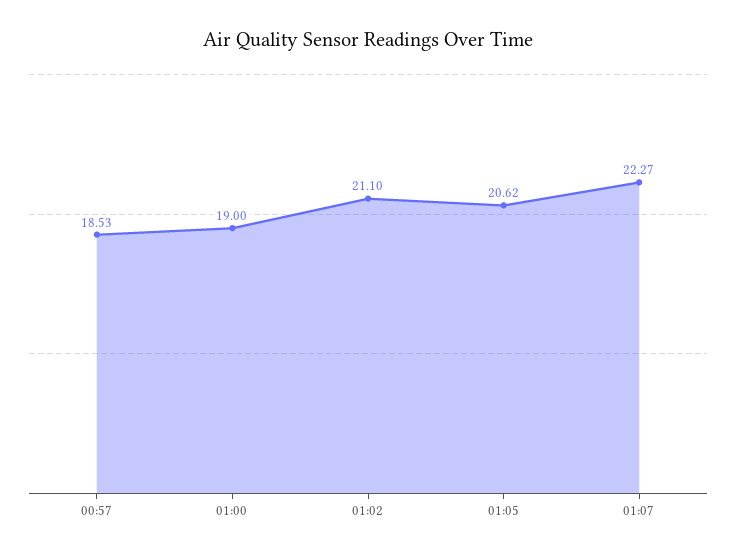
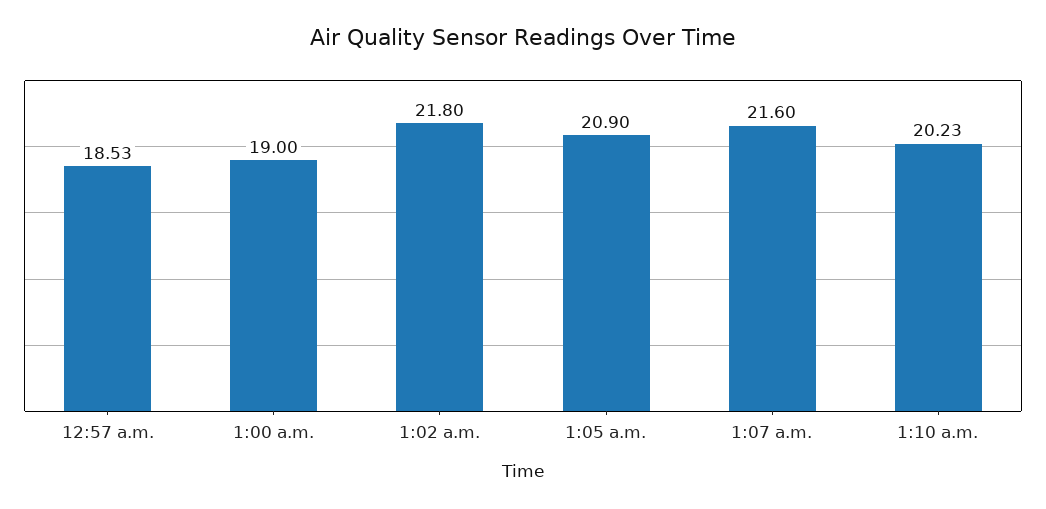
01:02: 21.1 -> 21.8
01:05: 20.62 -> 20.9
01:07: 22.27 -> 21.6
1:10 a.m.: none -> 20.23

